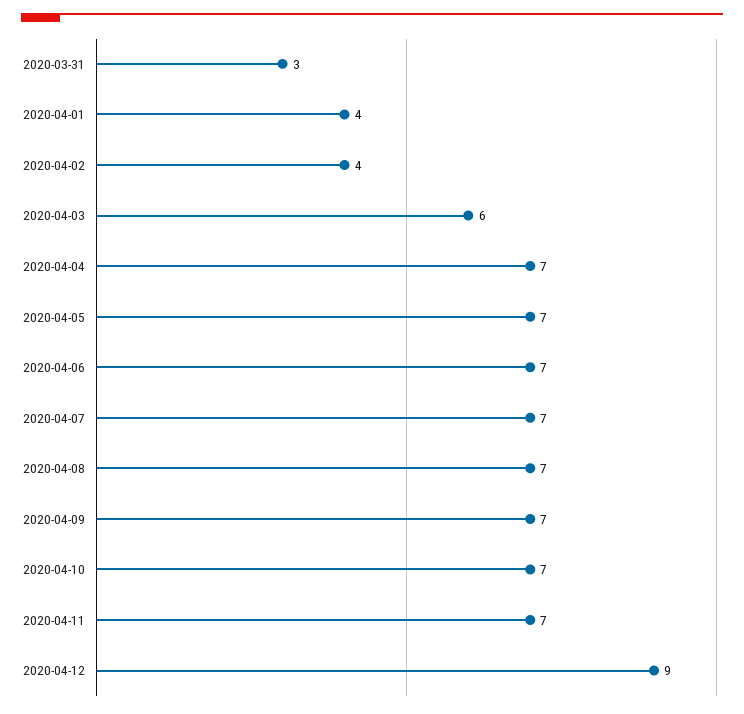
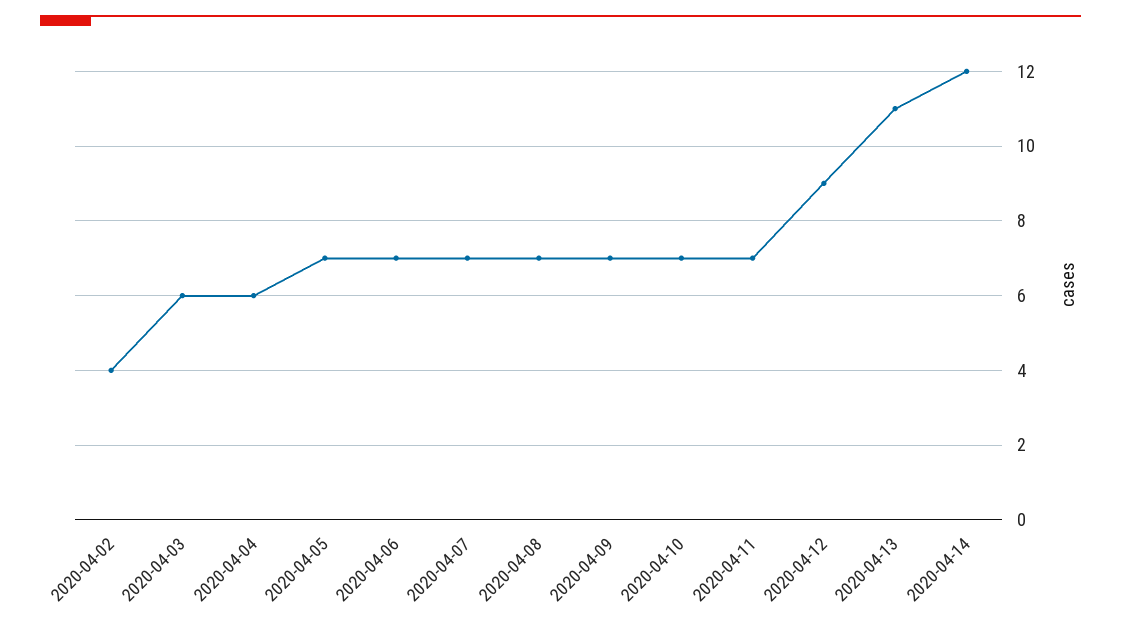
2020-03-31: 3 -> none
2020-04-01: 4 -> none
2020-04-04: 7 -> 6
2020-04-13: none -> 11
2020-04-14: none -> 12

